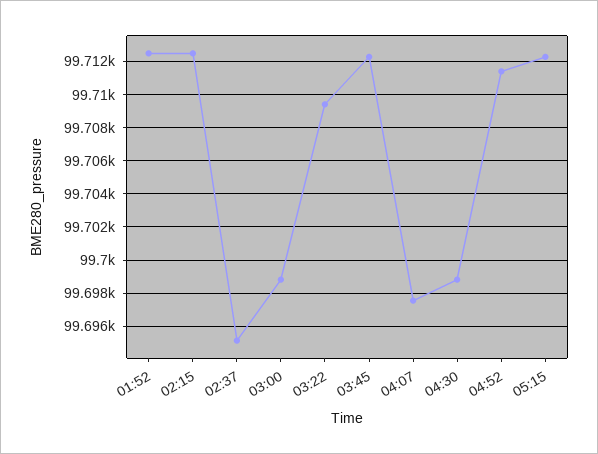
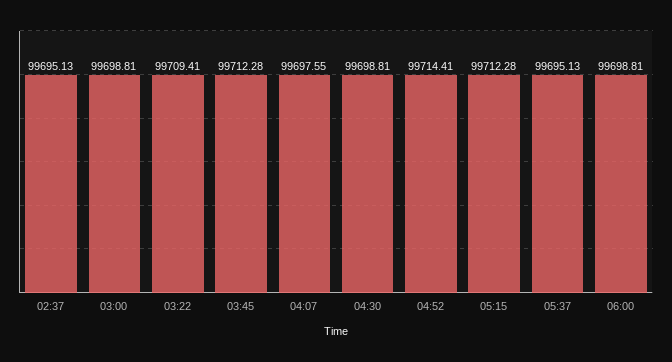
01:52: 99712.5 -> none
02:15: 99712.5 -> none
04:52: 99711.5 -> 99714.41
05:37: none -> 99695.13
06:00: none -> 99698.81

